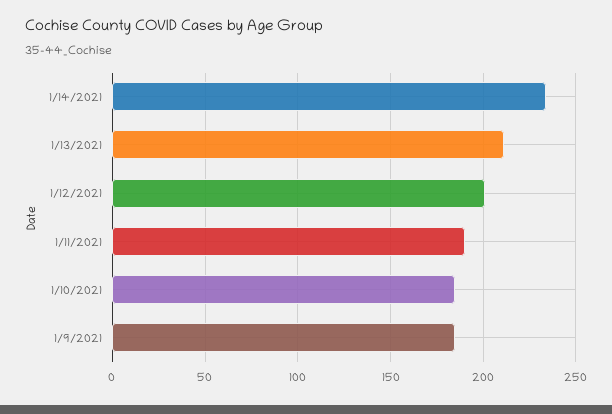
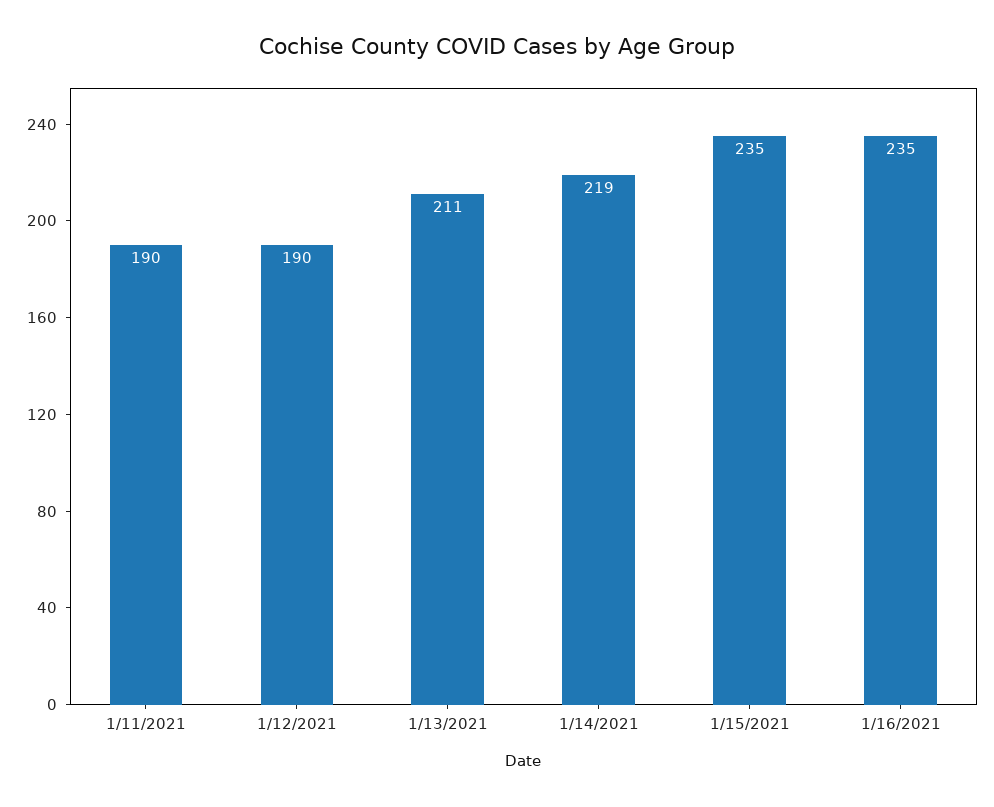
1/14/2021: 235 -> 219
1/12/2021: 200 -> 190
1/10/2021: 185 -> none
1/9/2021: 185 -> none
1/15/2021: none -> 235
1/16/2021: none -> 235

